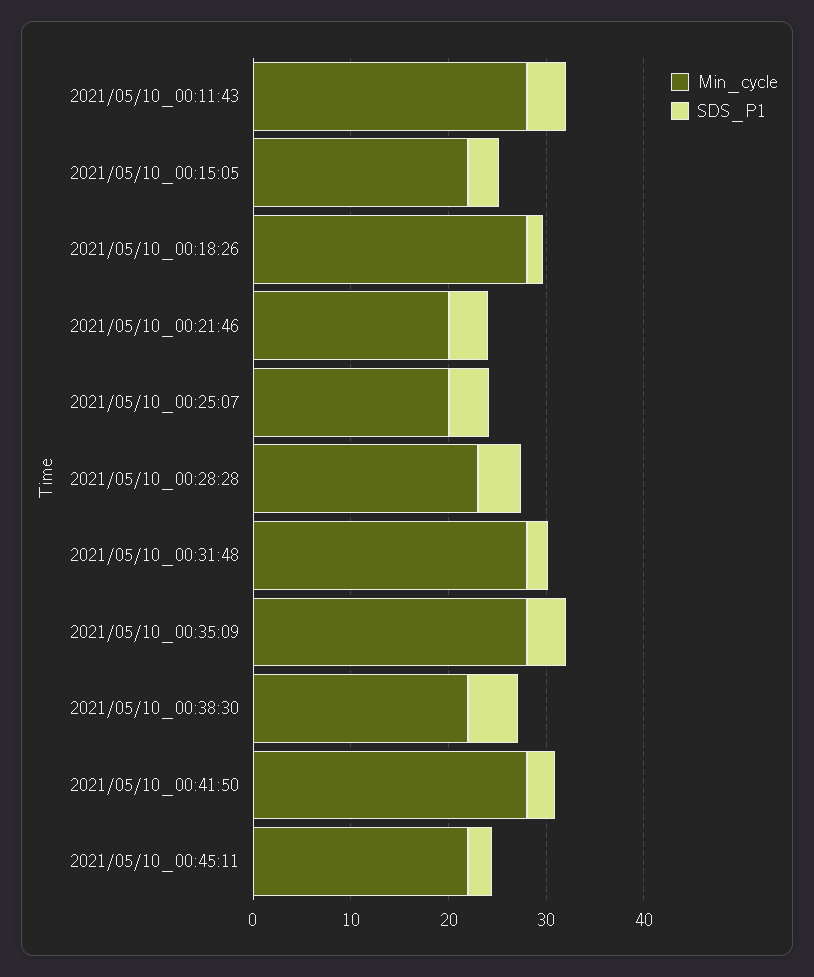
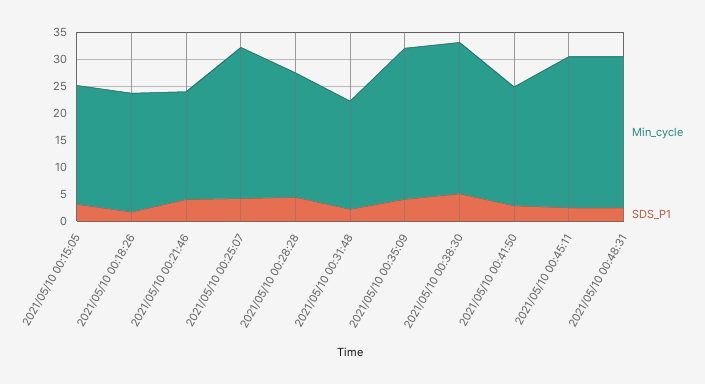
Min_cycle, 2021/05/10_00:11:43: 28 -> none
SDS_P1, 2021/05/10_00:11:43: 4 -> none
Min_cycle, 2021/05/10_00:18:26: 28 -> 22.5
Min_cycle, 2021/05/10_00:25:07: 20 -> 27.5
Min_cycle, 2021/05/10_00:31:48: 28 -> 20
Min_cycle, 2021/05/10_00:38:30: 22 -> 27.5
Min_cycle, 2021/05/10_00:41:50: 28 -> 22.5
Min_cycle, 2021/05/10_00:45:11: 22 -> 27.5
Min_cycle, 2021/05/10 00:48:31: none -> 27.5
SDS_P1, 2021/05/10 00:48:31: none -> 2.5

